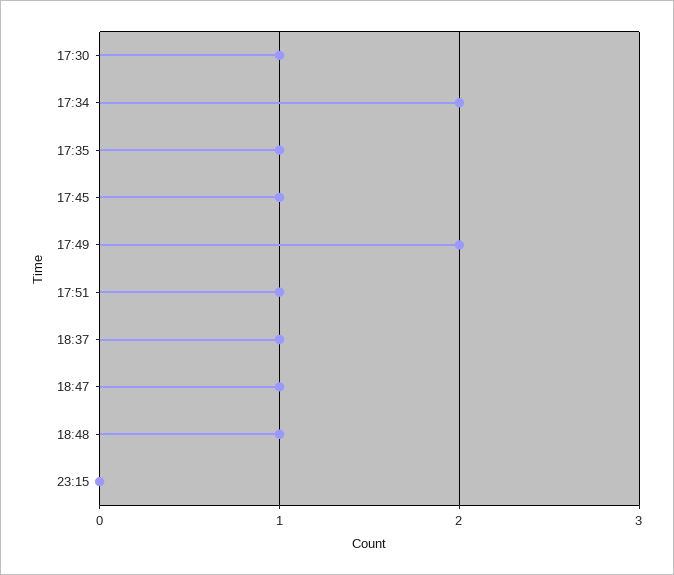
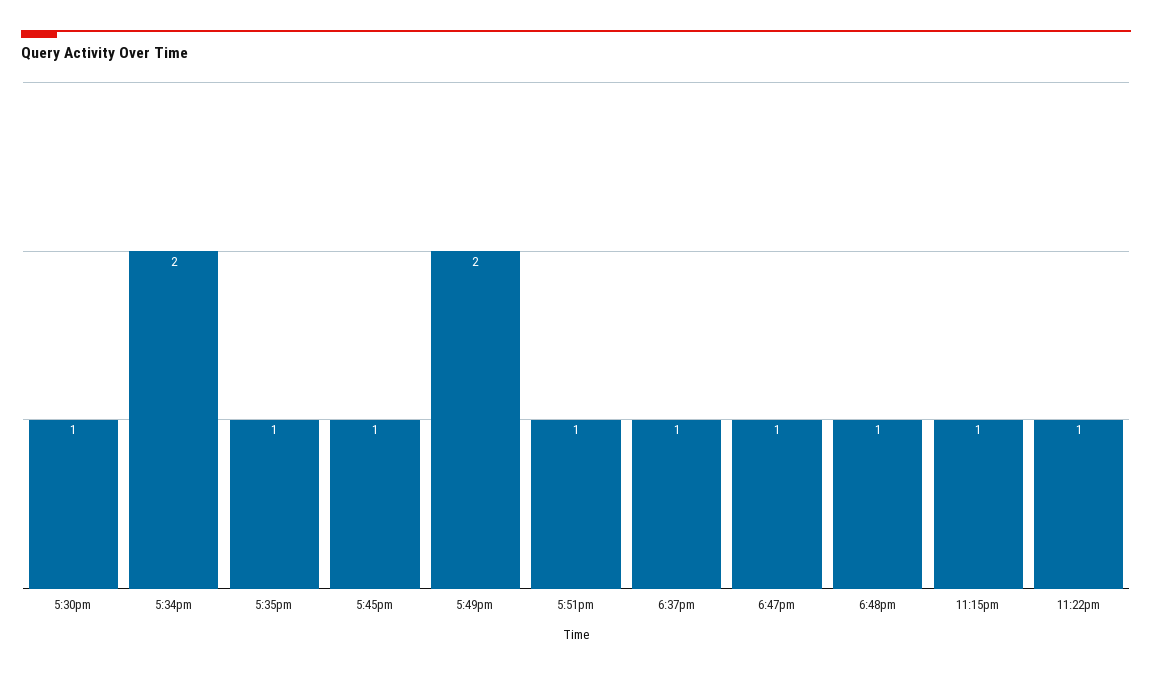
23:15: 0 -> 1
11:22pm: none -> 1

